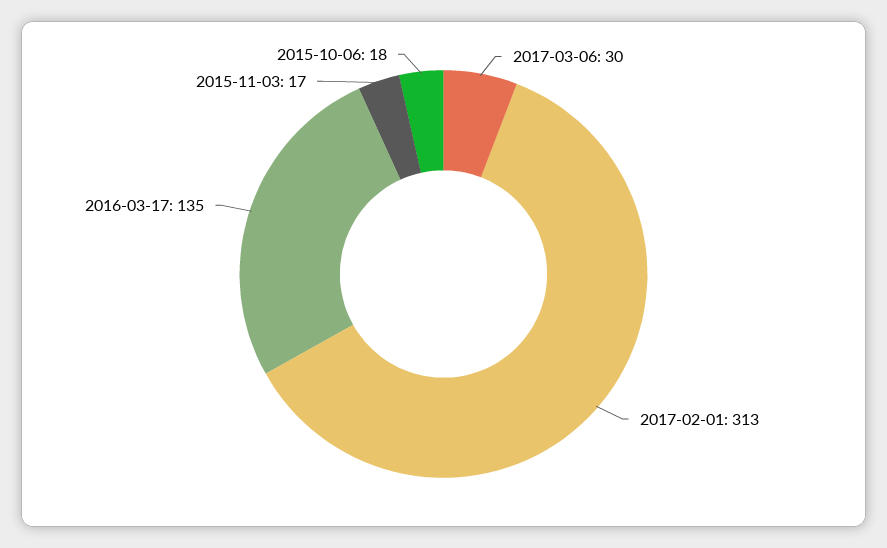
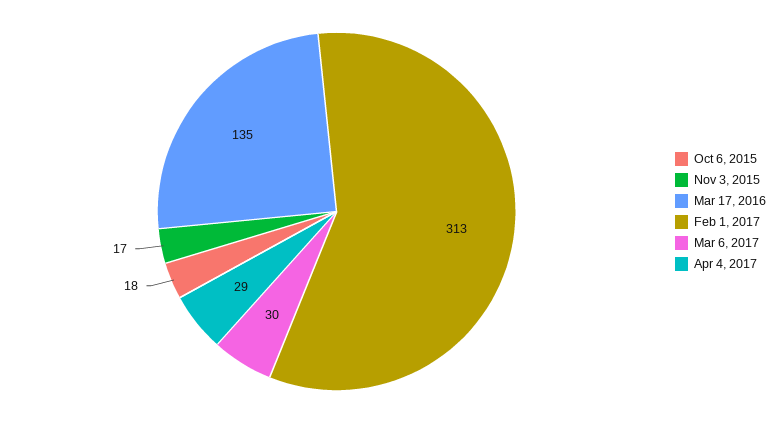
Apr 4, 2017: none -> 29

